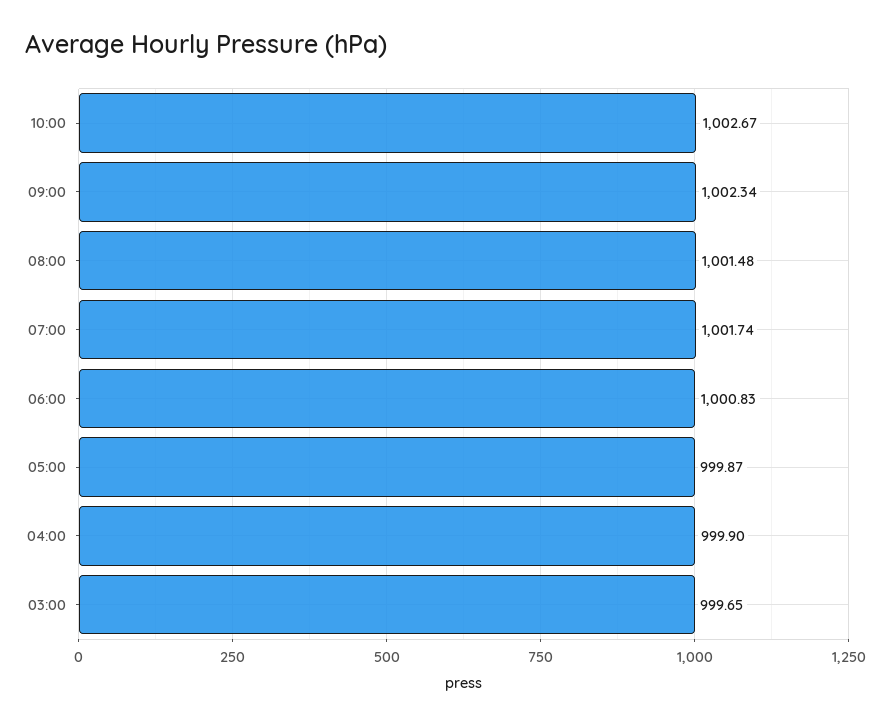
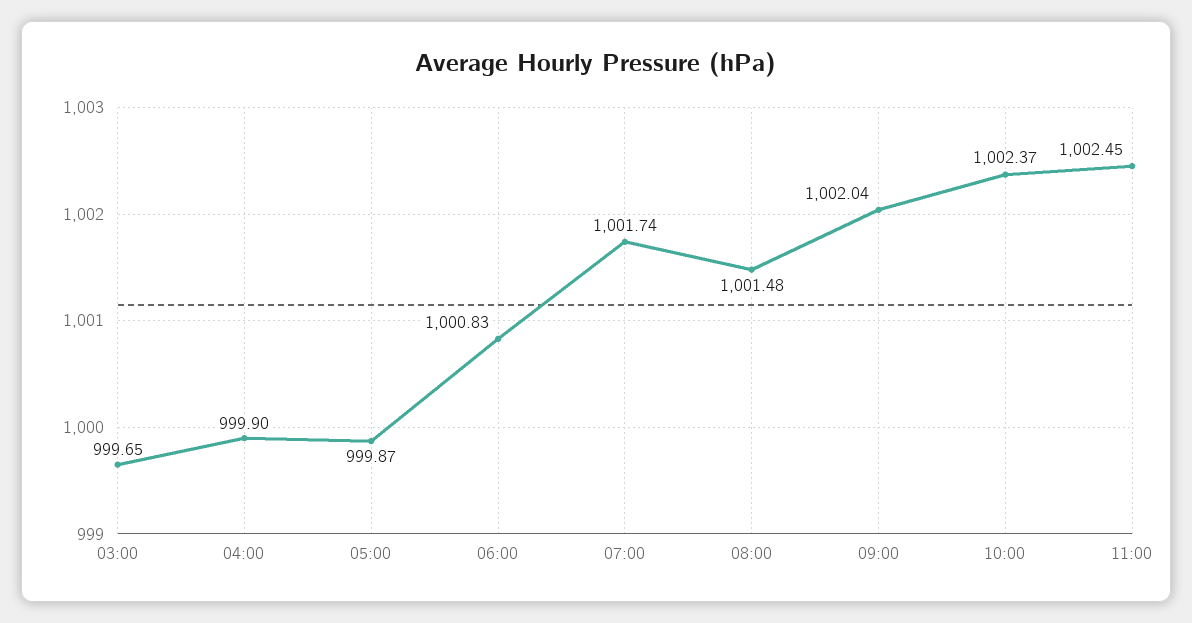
10:00: 1002.67 -> 1002.37
09:00: 1002.34 -> 1002.04
11:00: none -> 1002.45

